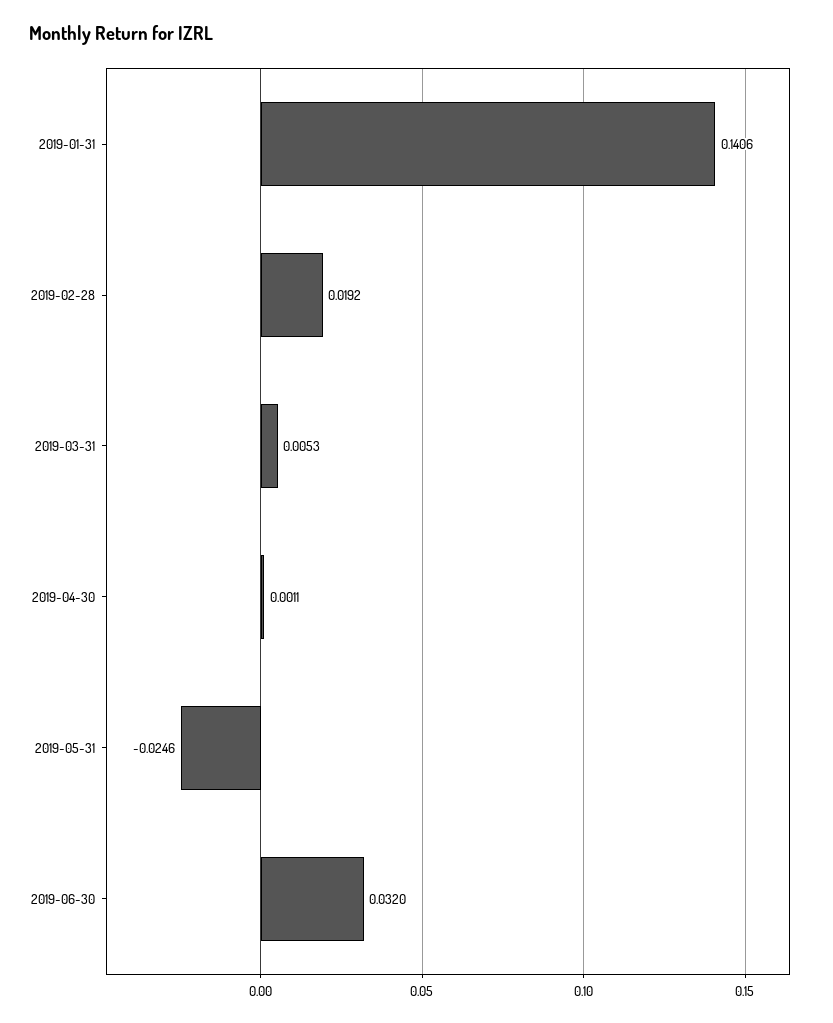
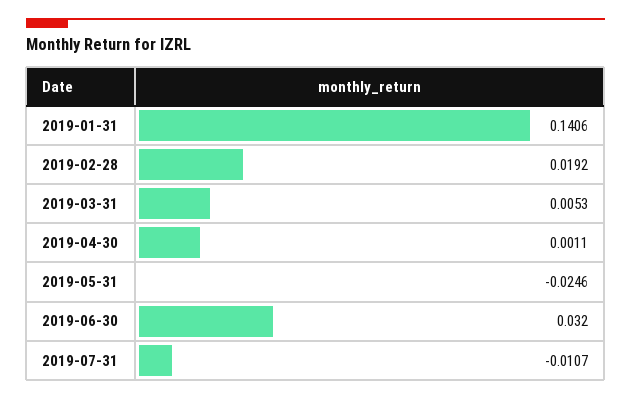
2019-07-31: none -> -0.0107

